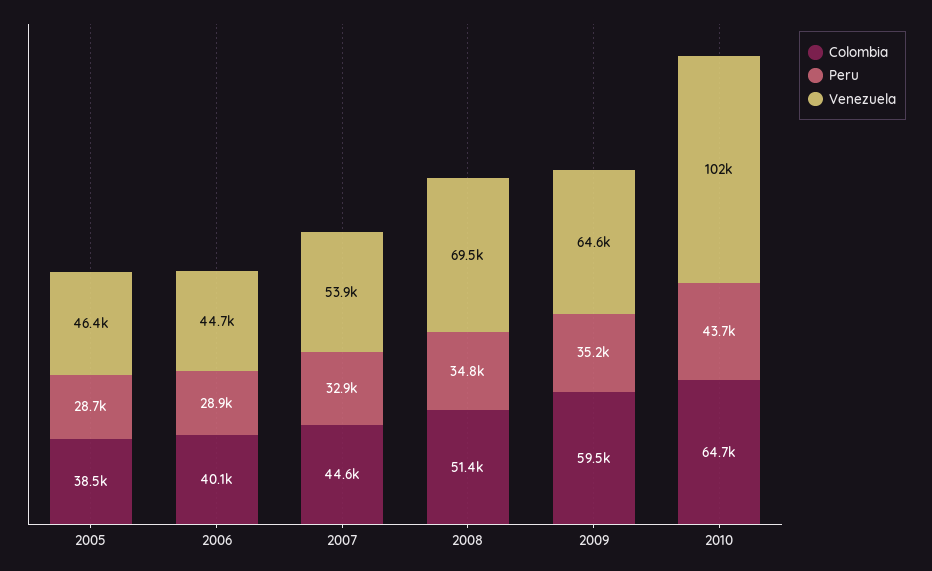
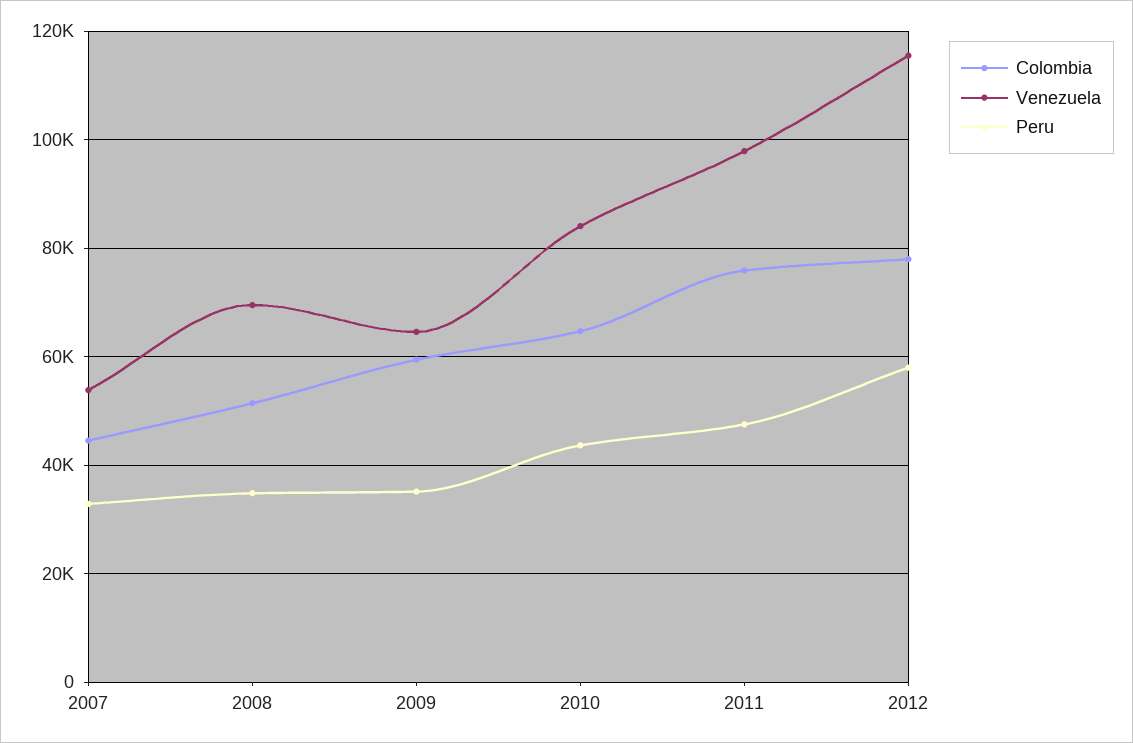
Colombia, 2005: 38500 -> none
Peru, 2005: 28700 -> none
Venezuela, 2005: 46400 -> none
Colombia, 2006: 40100 -> none
Peru, 2006: 28900 -> none
Venezuela, 2006: 44700 -> none
Venezuela, 2010: 102000 -> 84000
Colombia, 2011: none -> 76000
Venezuela, 2011: none -> 98000
Peru, 2011: none -> 48000
Colombia, 2012: none -> 78000
Venezuela, 2012: none -> 116000
Peru, 2012: none -> 58000

